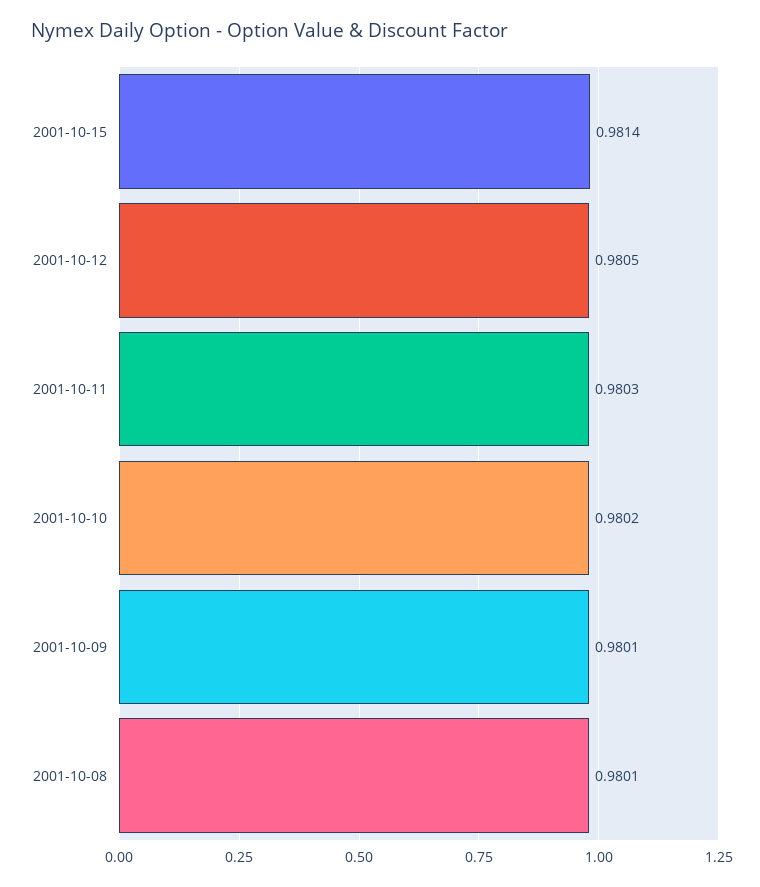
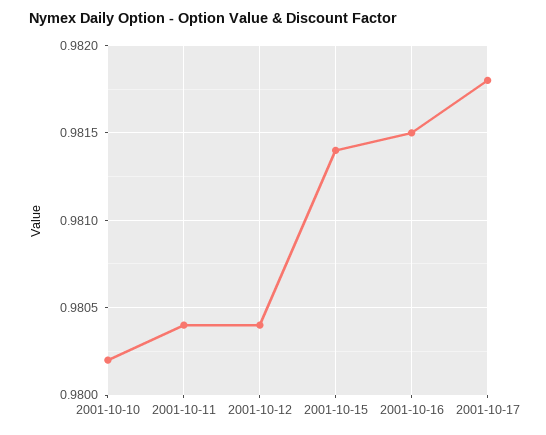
2001-10-12: 0.9805 -> 0.9804
2001-10-11: 0.9803 -> 0.9804
2001-10-09: 0.9801 -> none
2001-10-08: 0.9801 -> none
2001-10-16: none -> 0.9815
2001-10-17: none -> 0.9818

